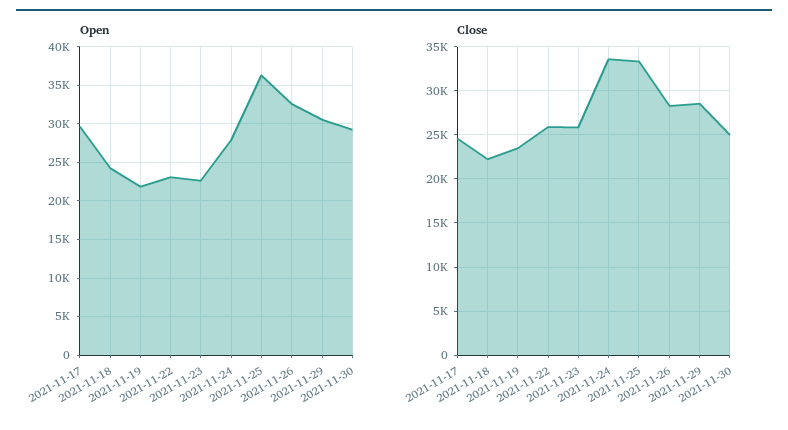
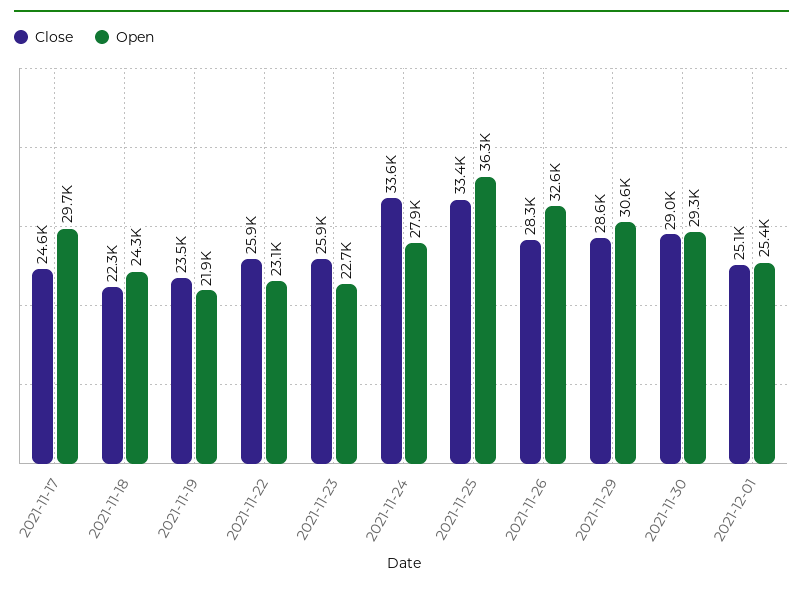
Close, 2021-11-30: 25000 -> 29000
Close, 2021-12-01: none -> 25100
Open, 2021-12-01: none -> 25400

